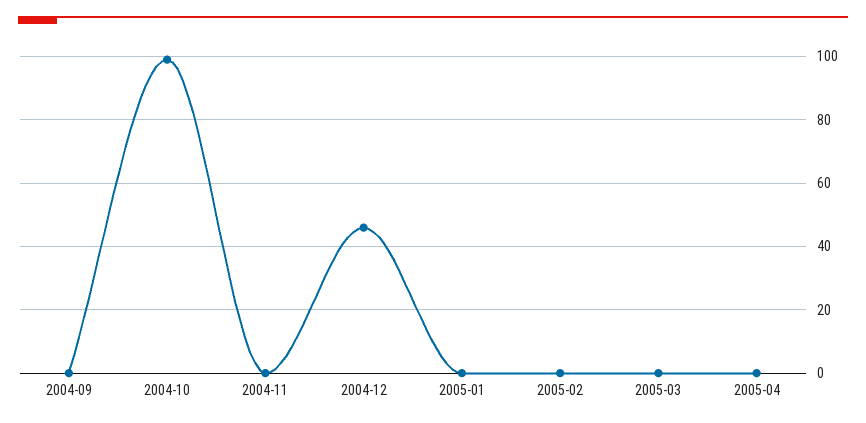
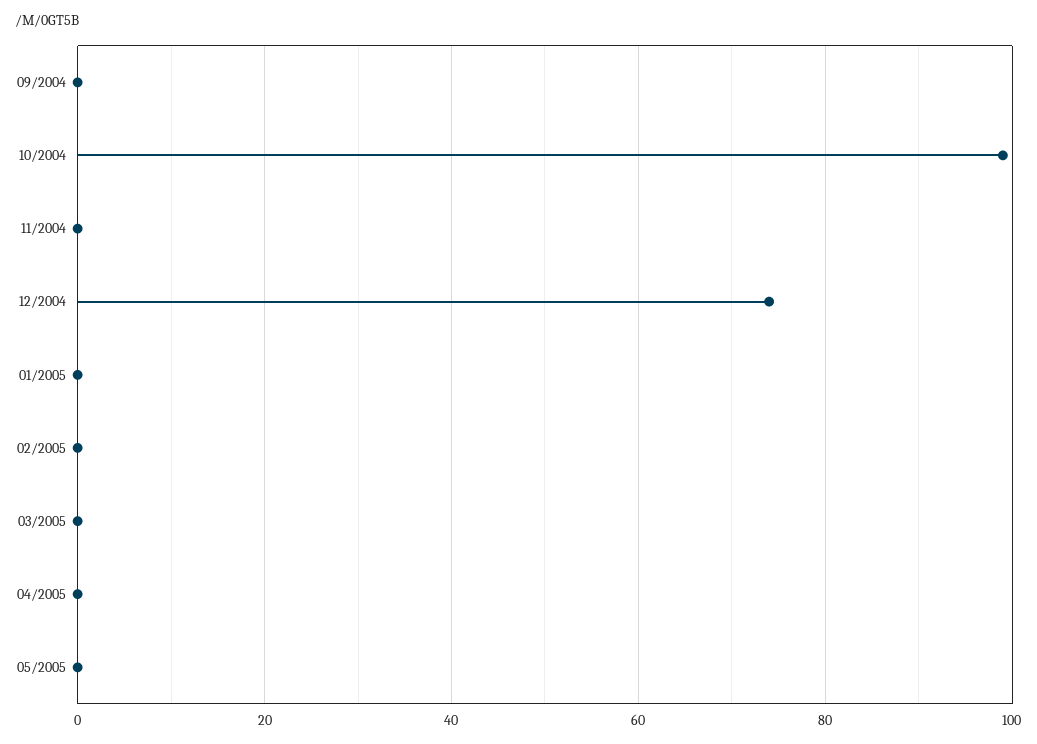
2004-12: 45 -> 75
05/2005: none -> 0

